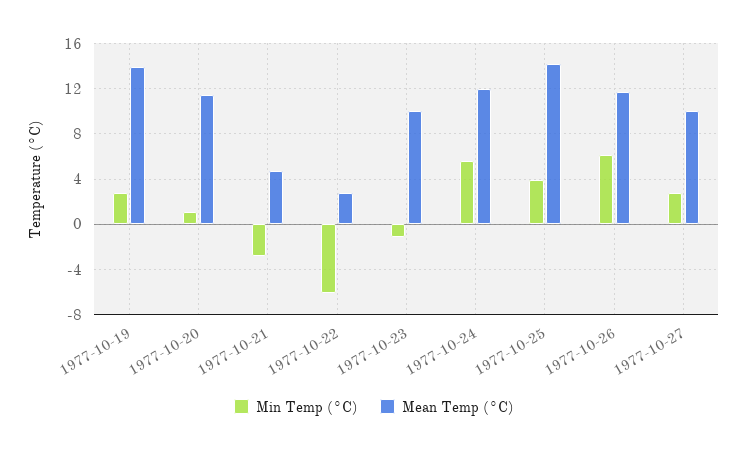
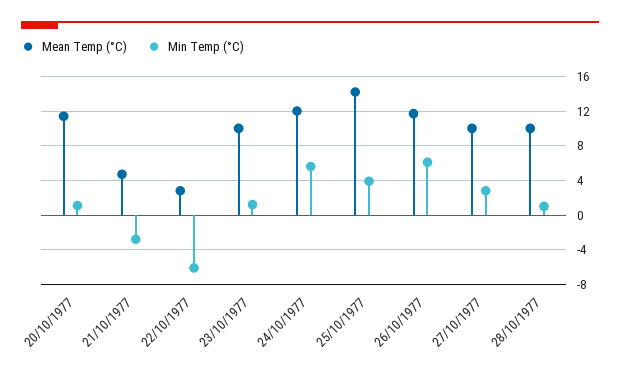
Min Temp (°C), 1977-10-19: 3 -> none
Mean Temp (°C), 1977-10-19: 14 -> none
Min Temp (°C), 1977-10-23: -1 -> 1
Mean Temp (°C), 28/10/1977: none -> 10
Min Temp (°C), 28/10/1977: none -> 1

